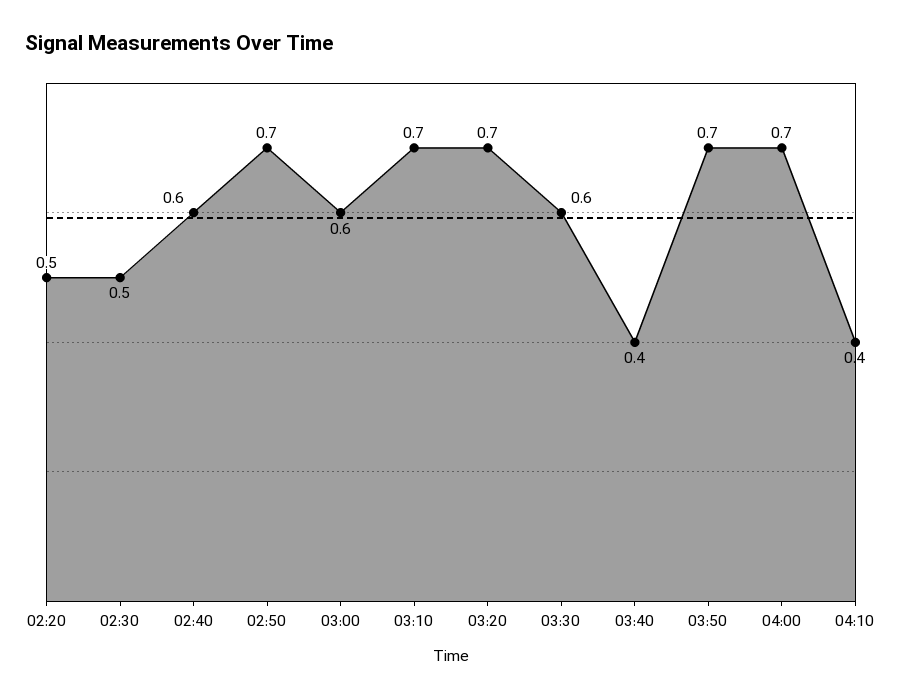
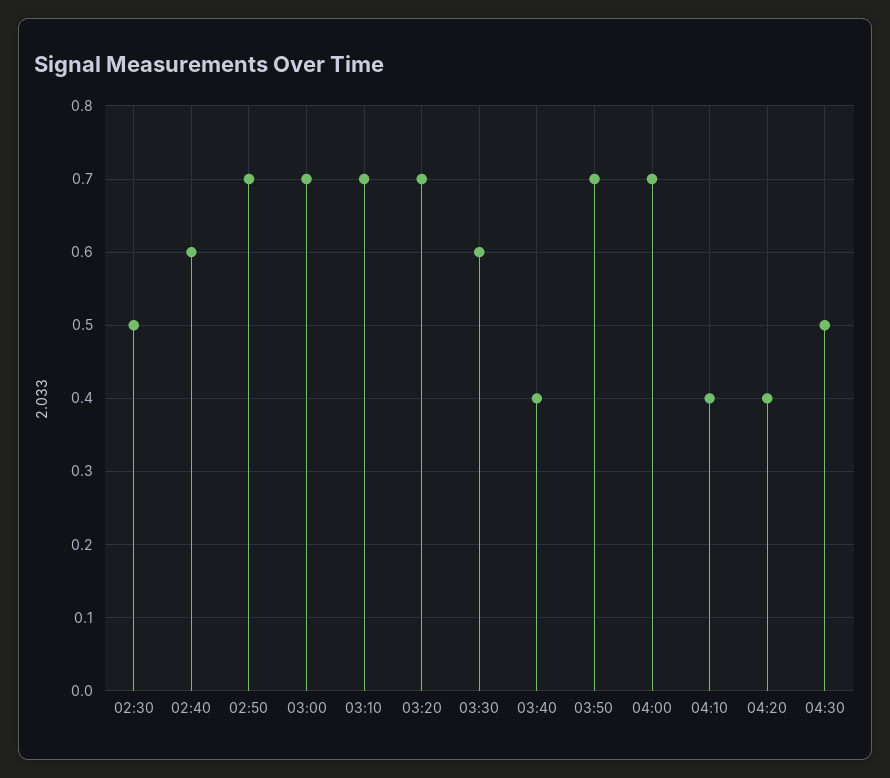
02:20: 0.5 -> none
03:00: 0.6 -> 0.7
04:20: none -> 0.4
04:30: none -> 0.5

